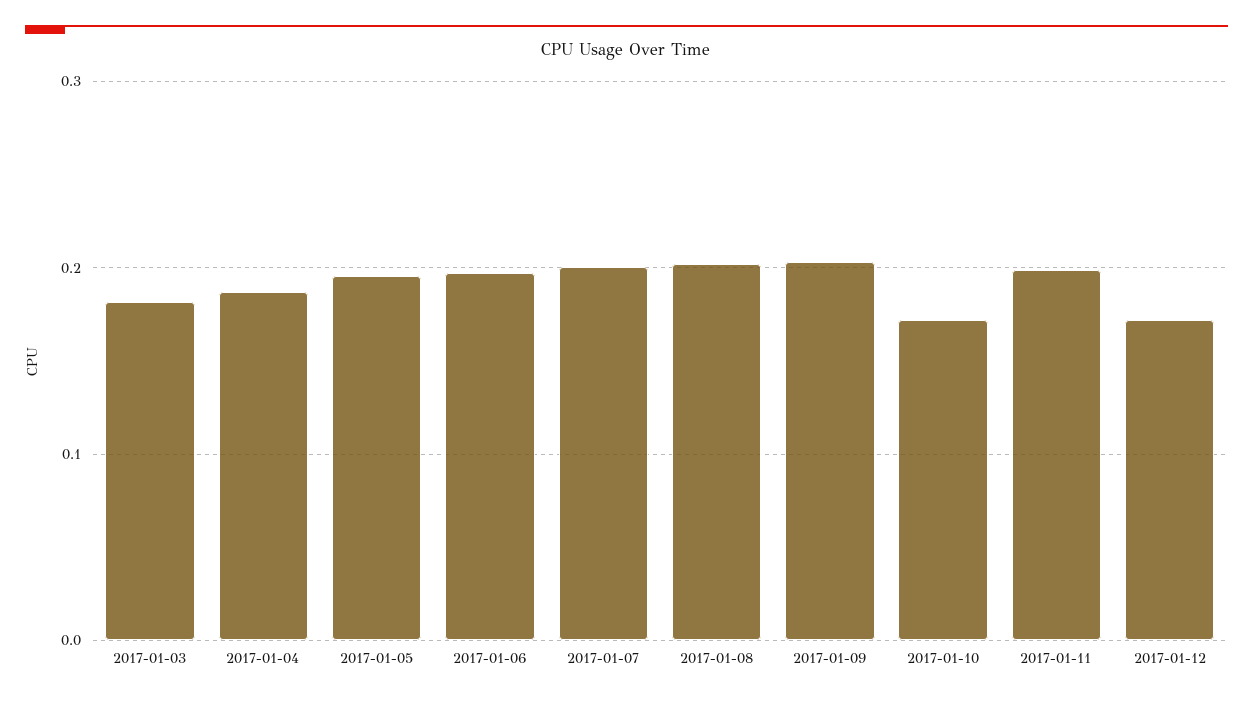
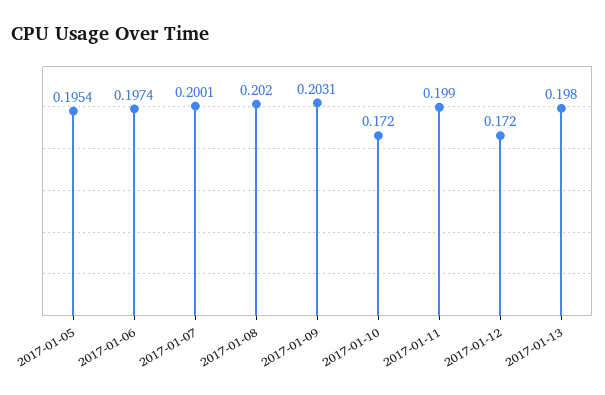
2017-01-03: 0.18 -> none
2017-01-04: 0.19 -> none
2017-01-13: none -> 0.198

